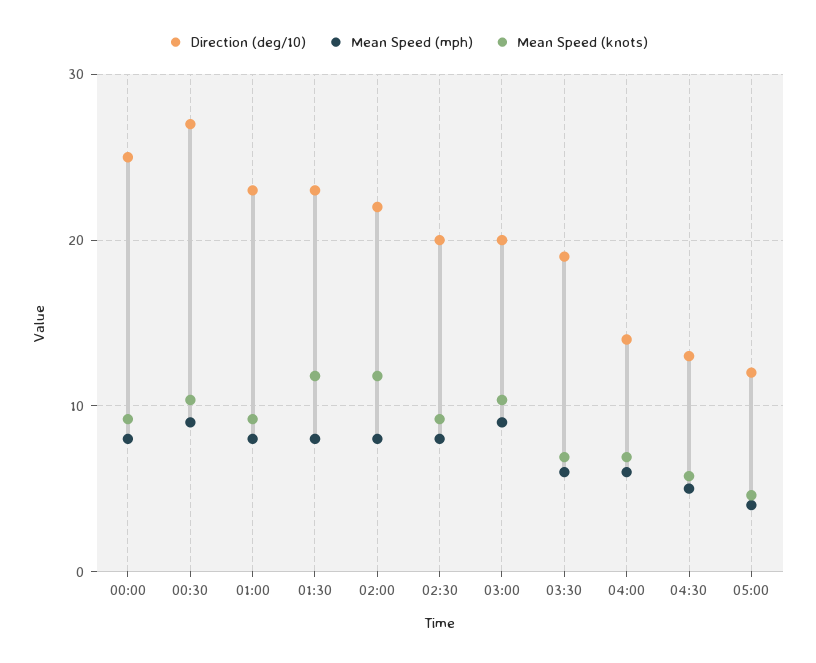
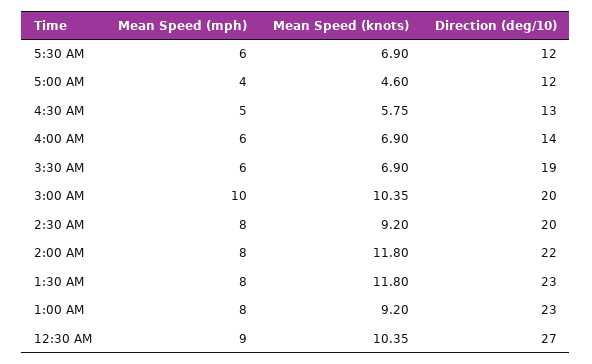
Direction (deg/10), 00:00: 25 -> none
Mean Speed (mph), 00:00: 8 -> none
Mean Speed (knots), 00:00: 9 -> none
Mean Speed (mph), 03:00: 9 -> 10
Mean Speed (mph), 5:30 AM: none -> 6
Mean Speed (knots), 5:30 AM: none -> 6.9
Direction (deg/10), 5:30 AM: none -> 12

